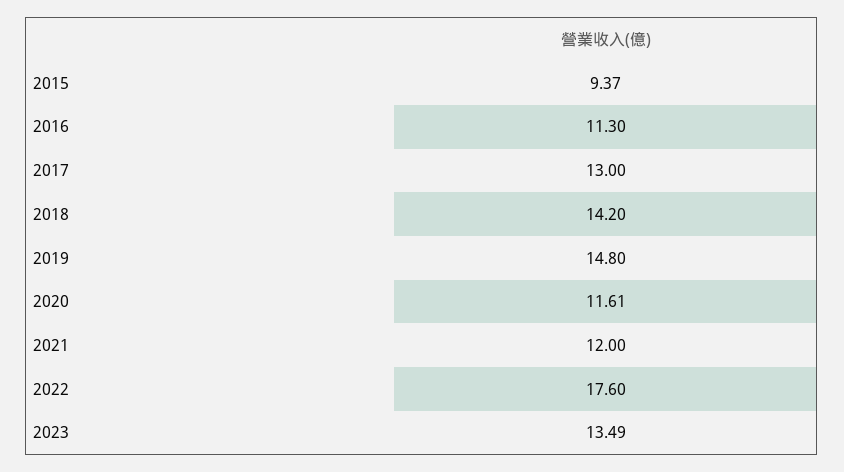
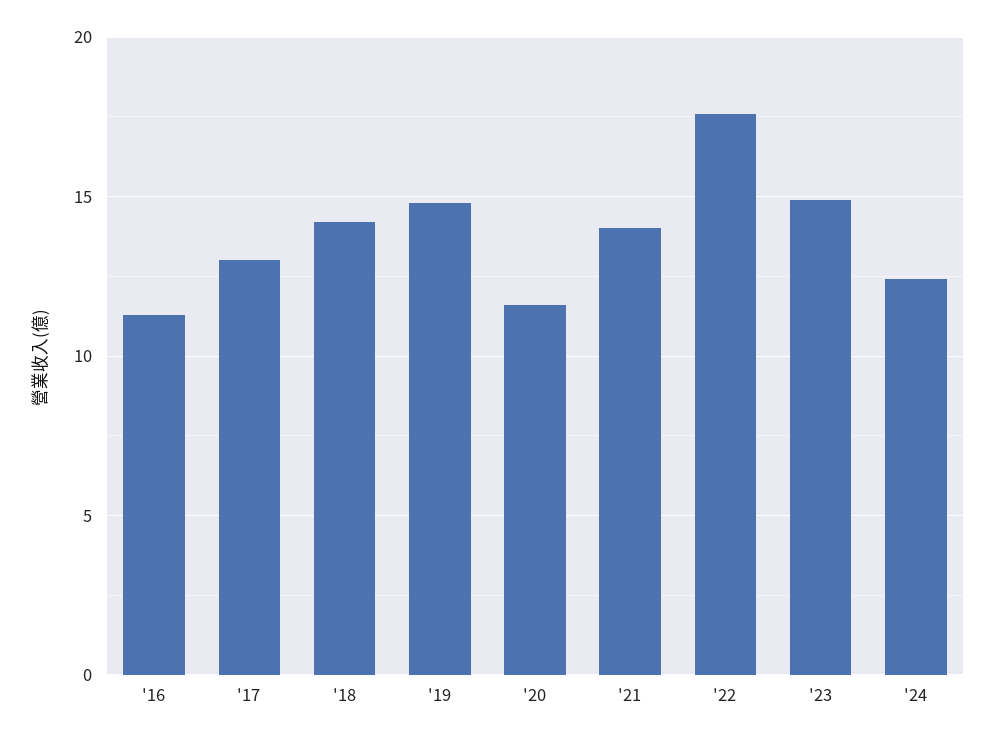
2015: 9.37 -> none
2021: 12 -> 14
2023: 13.49 -> 15
'24: none -> 12.5

